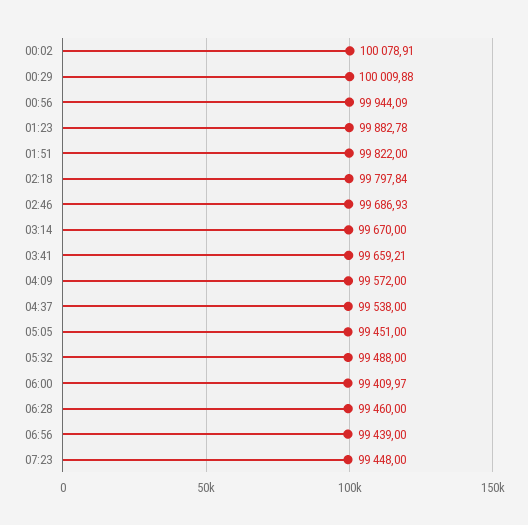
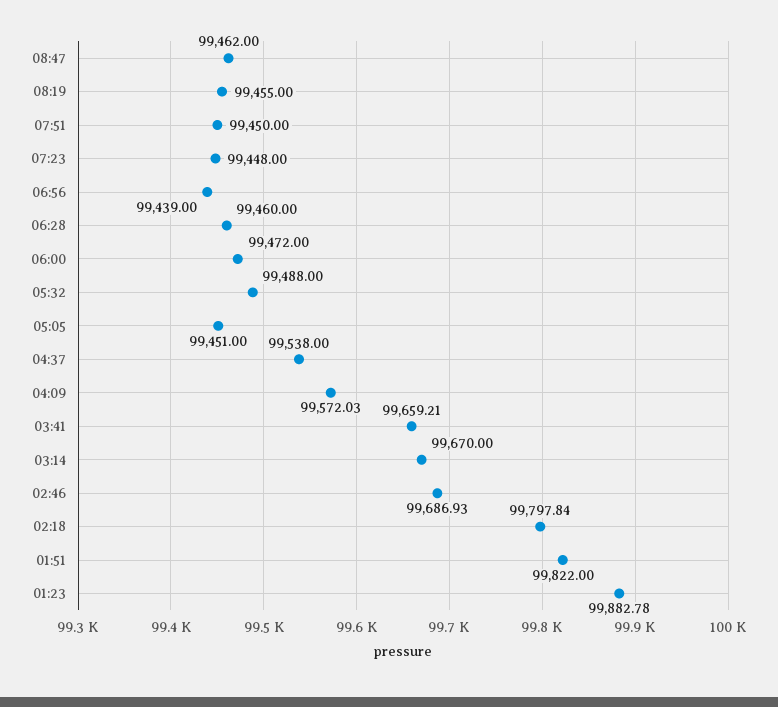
00:02: 100078.91 -> none
00:29: 100009.88 -> none
00:56: 99944.09 -> none
04:09: 99572 -> 99572.03
06:00: 99409.97 -> 99472
08:47: none -> 99462
08:19: none -> 99455
07:51: none -> 99450

